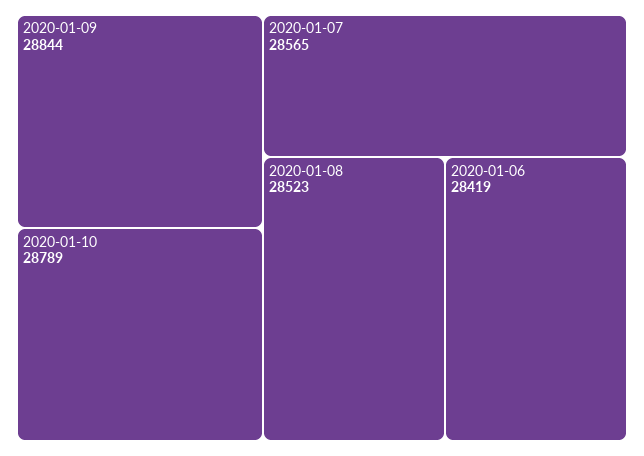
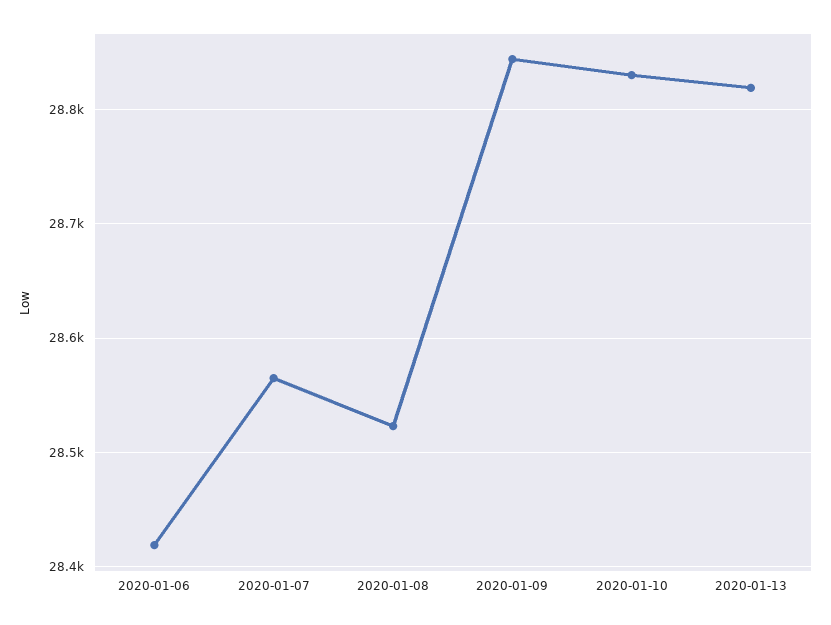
2020-01-10: 28789 -> 28830
2020-01-13: none -> 28820

